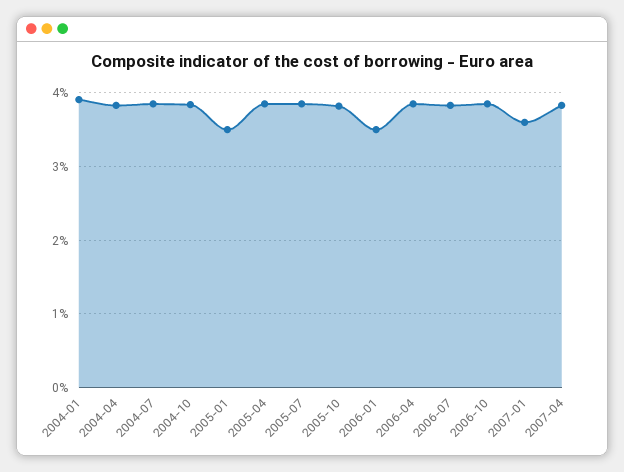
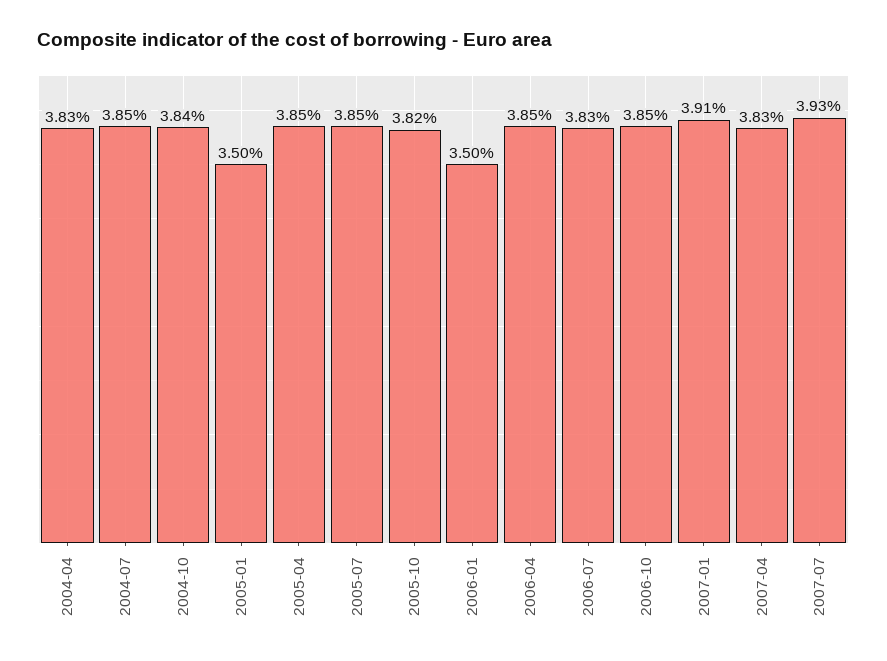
2004-01: 3.9 -> none
2007-01: 3.6 -> 3.91
2007-07: none -> 3.93

